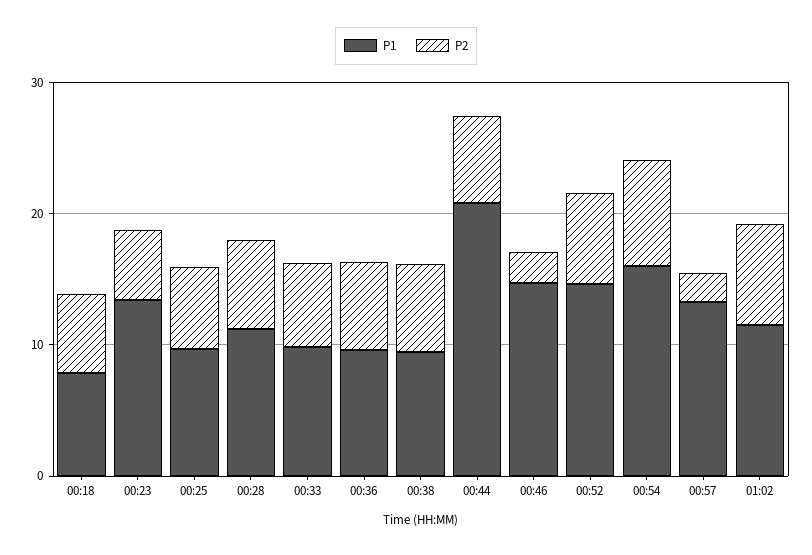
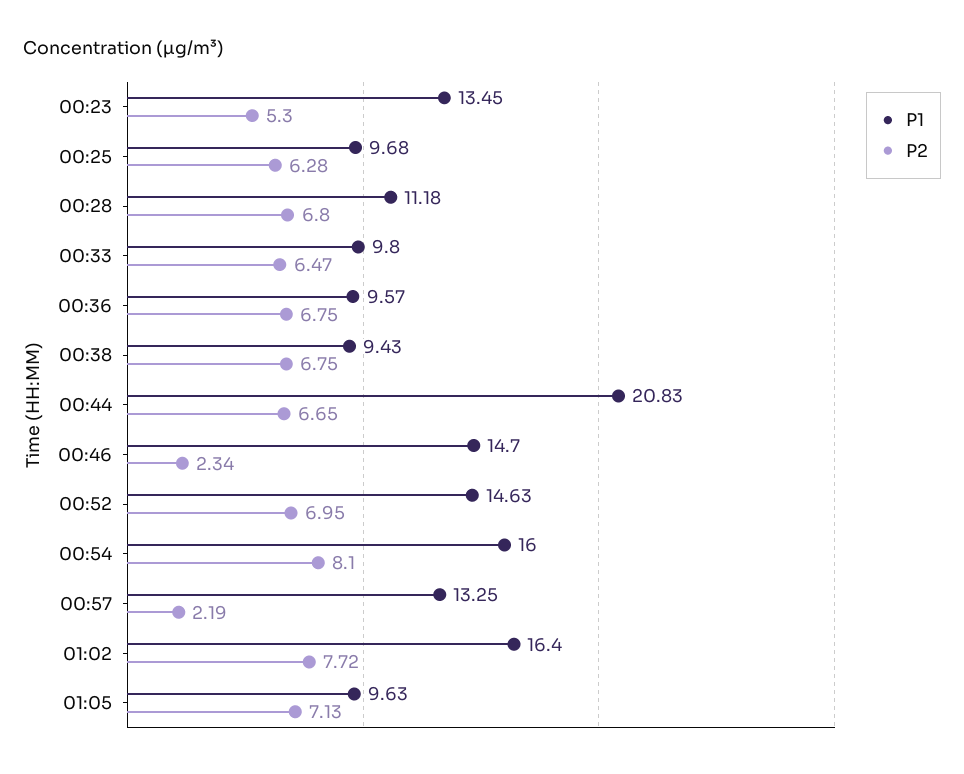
P1, 00:18: 8 -> none
P2, 00:18: 6 -> none
P1, 01:02: 12 -> 16.4
P1, 01:05: none -> 9.63
P2, 01:05: none -> 7.13

